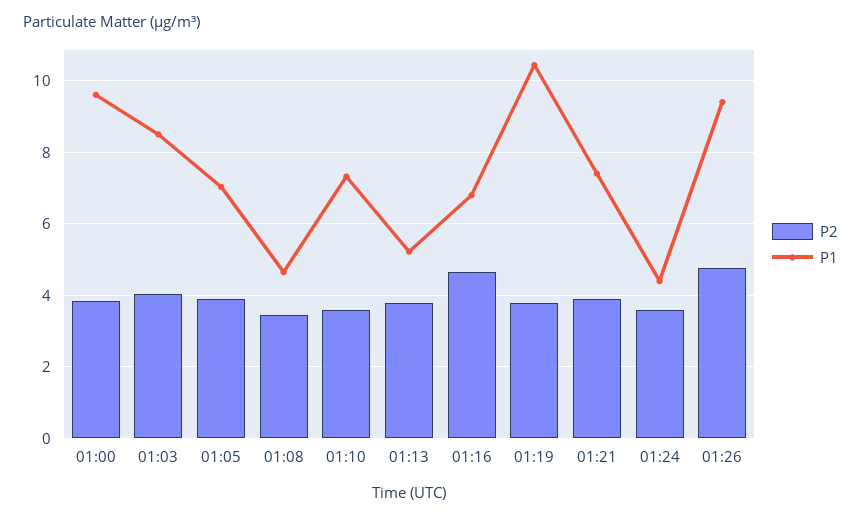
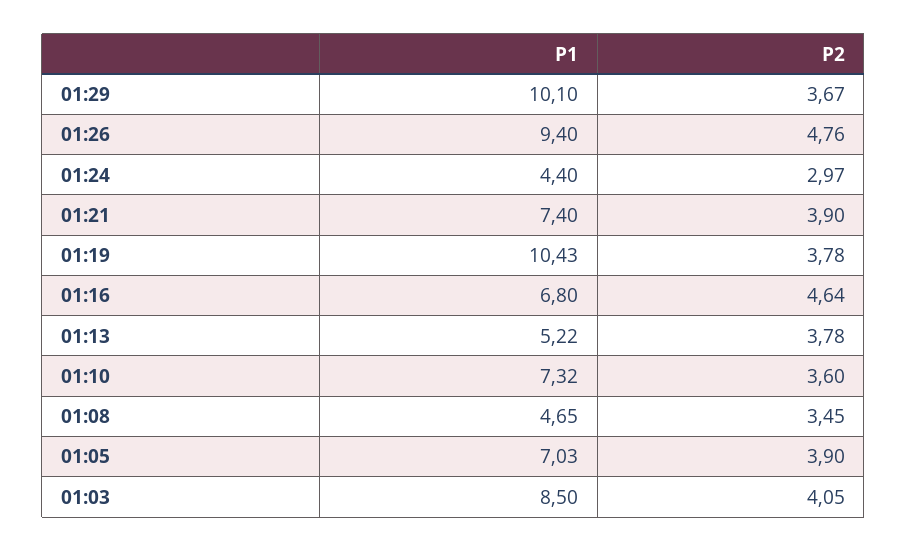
P2, 01:00: 3.8 -> none
P1, 01:00: 9.6 -> none
P2, 01:24: 3.6 -> 2.97
P1, 01:29: none -> 10.1
P2, 01:29: none -> 3.67

